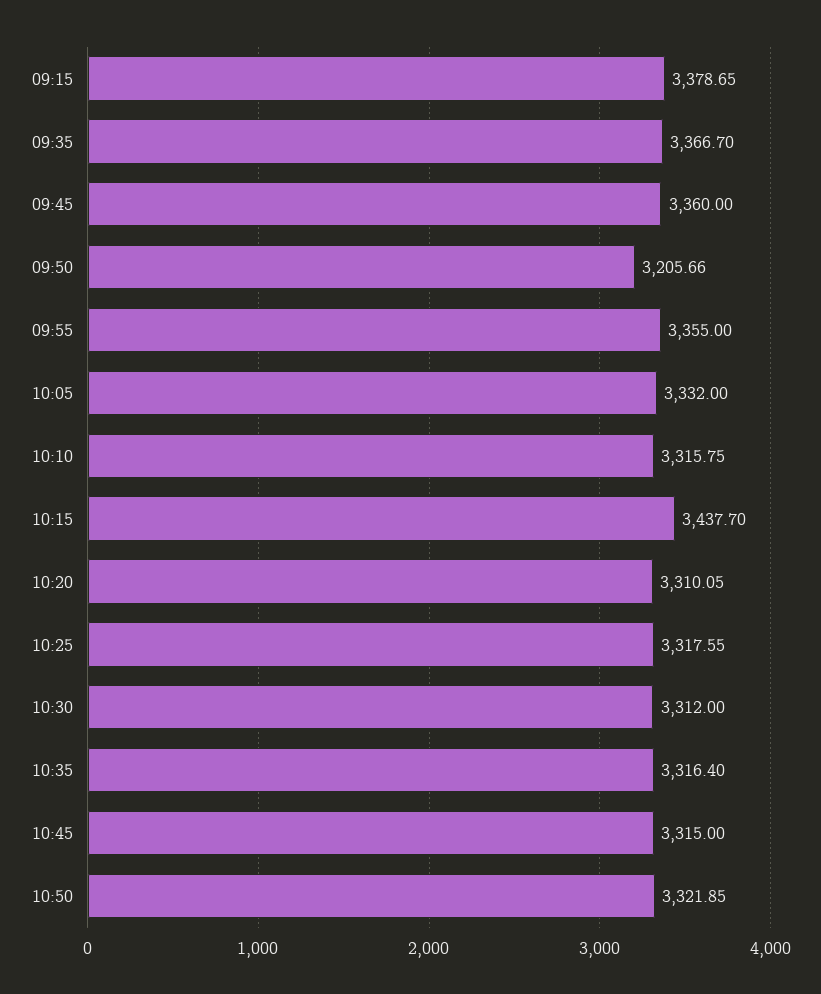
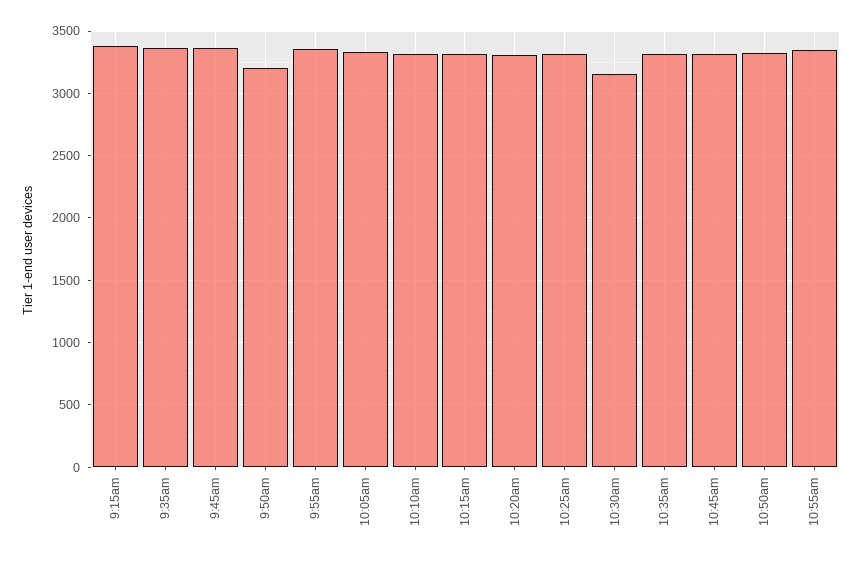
10:15: 3437.7 -> 3300
10:30: 3312 -> 3150
10:55am: none -> 3350

